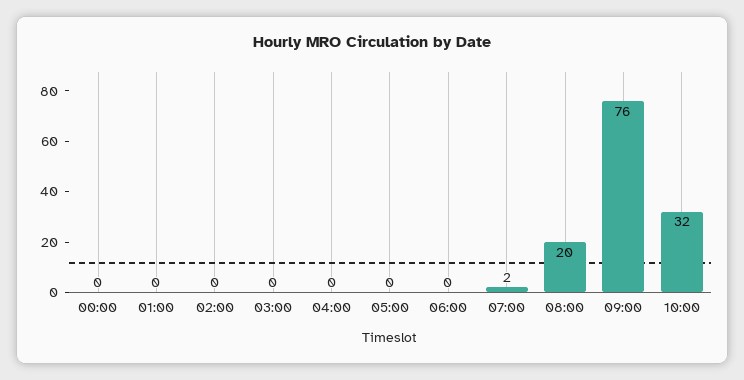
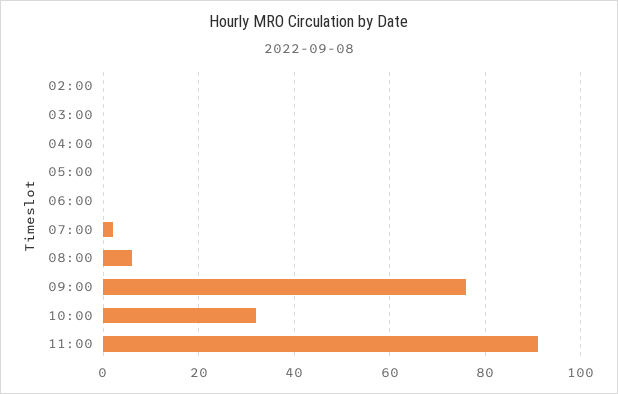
00:00: 0 -> none
01:00: 0 -> none
08:00: 20 -> 5
11:00: none -> 90

